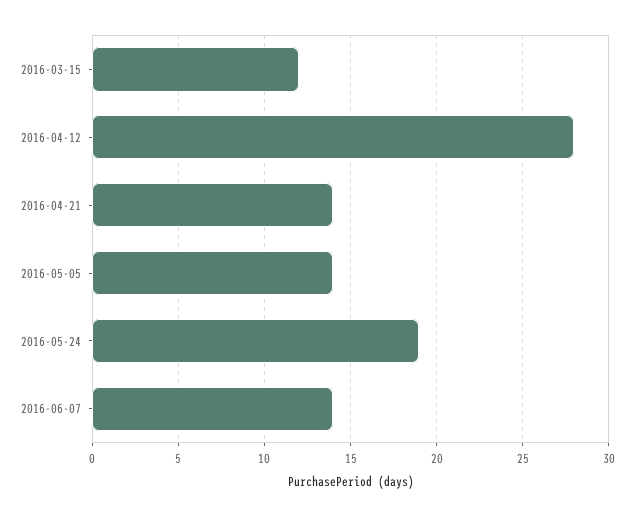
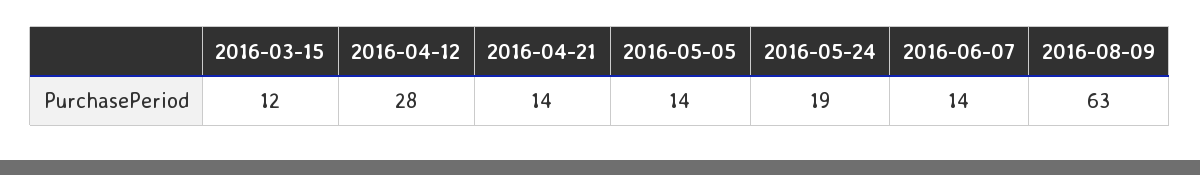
2016-08-09: none -> 63

